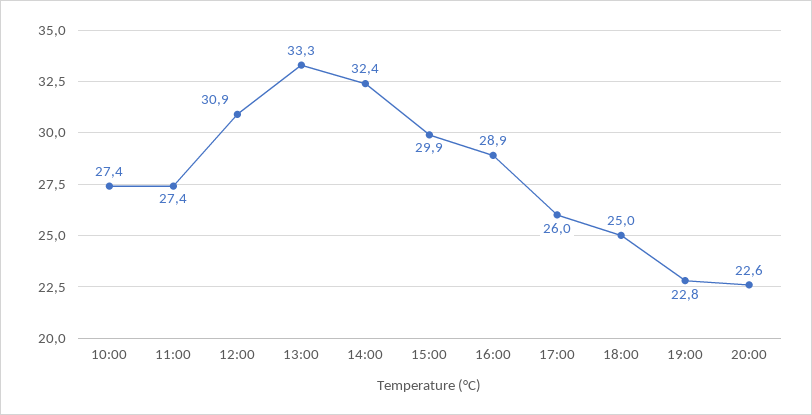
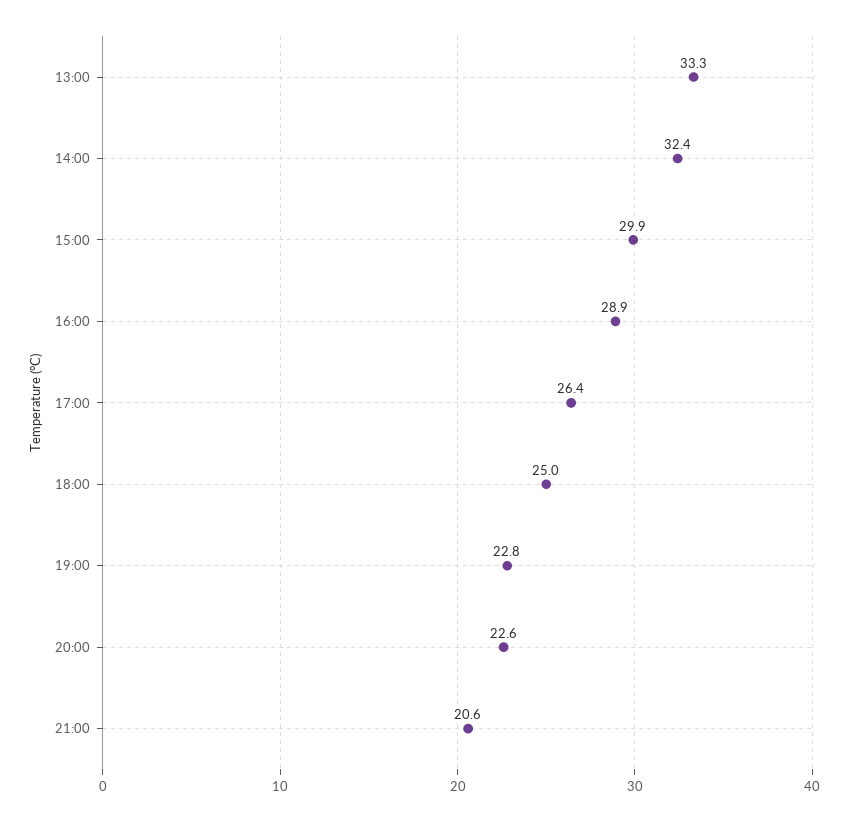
10:00: 27.4 -> none
11:00: 27.4 -> none
12:00: 30.9 -> none
17:00: 26 -> 26.4
21:00: none -> 20.6

